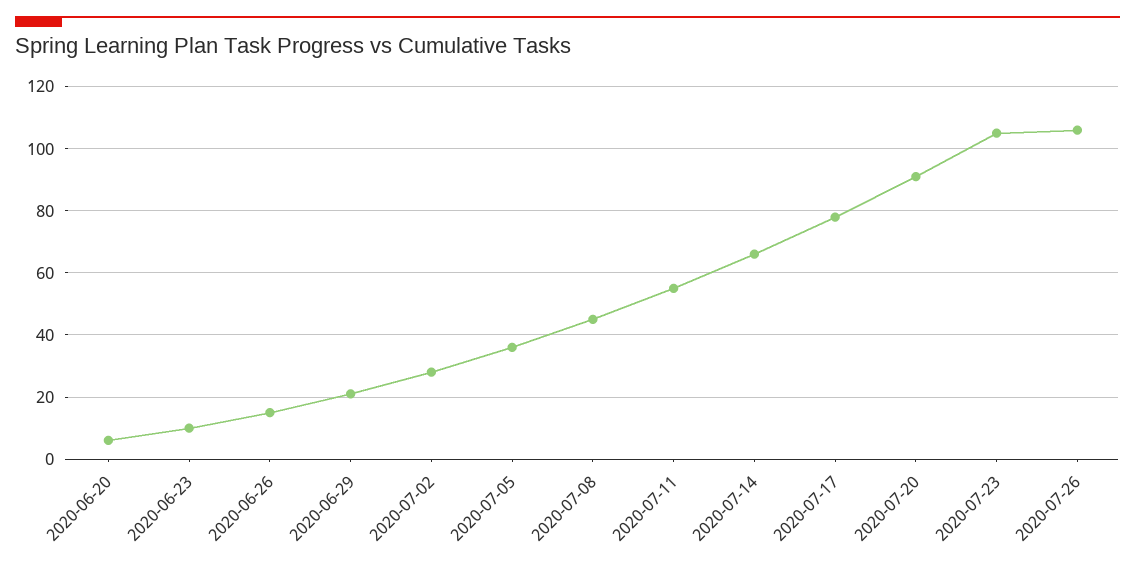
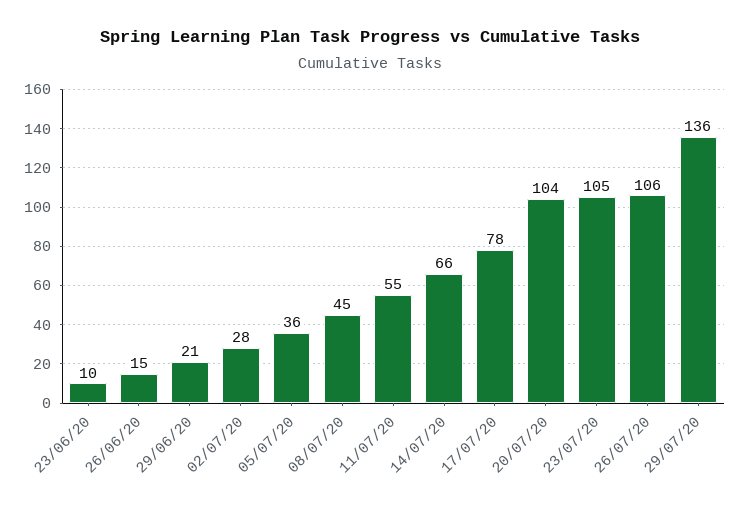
2020-06-20: 5 -> none
2020-07-20: 90 -> 104
29/07/20: none -> 136

